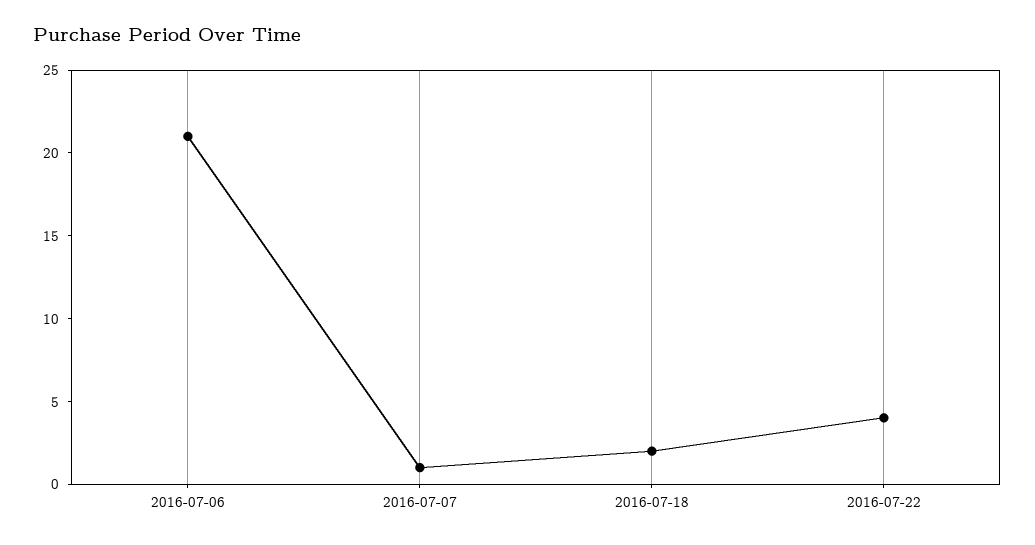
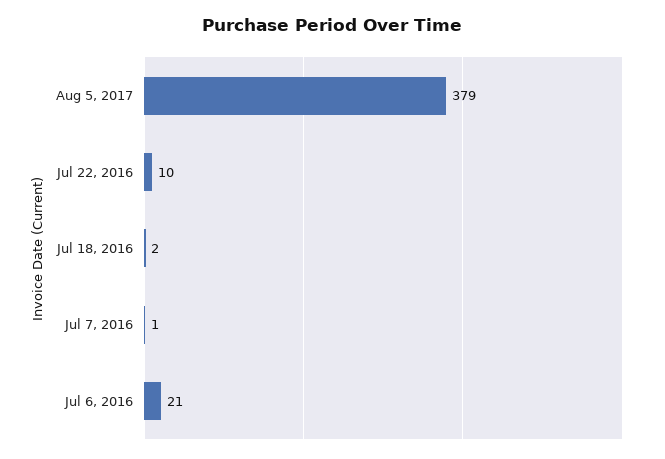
2016-07-22: 4 -> 10
Aug 5, 2017: none -> 379

